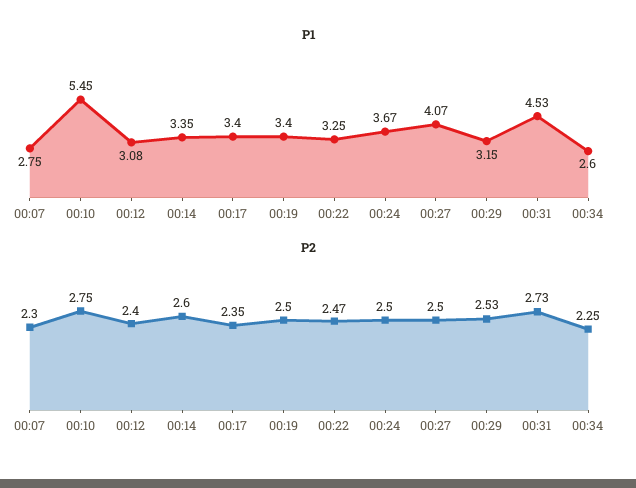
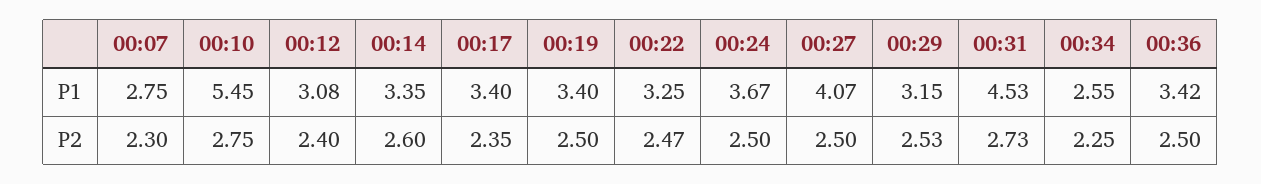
P1, 00:34: 2.6 -> 2.55
P1, 00:36: none -> 3.42
P2, 00:36: none -> 2.5

